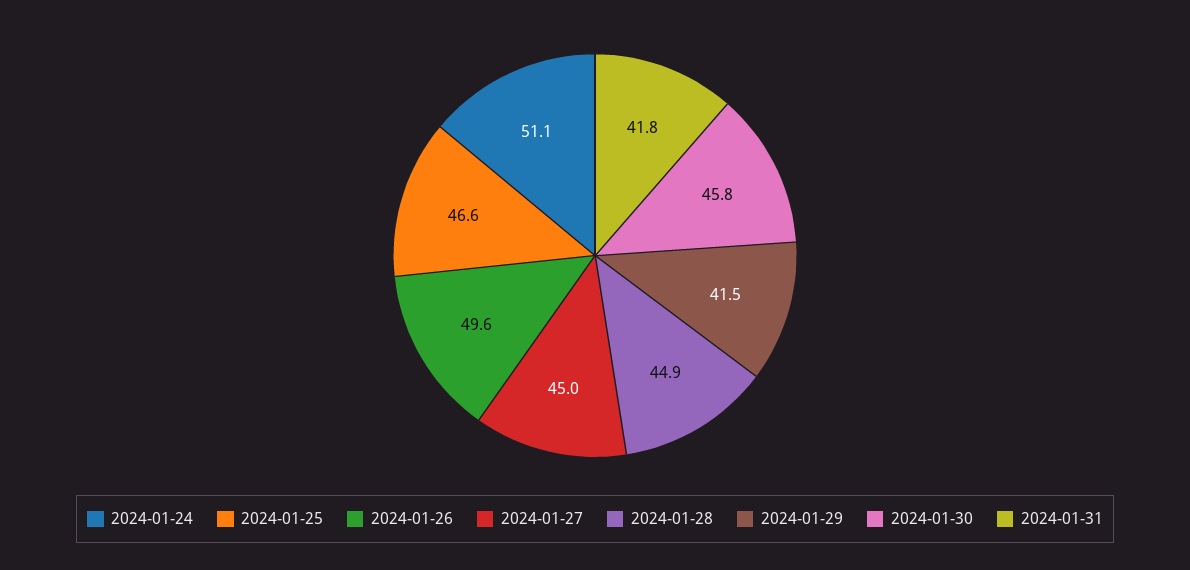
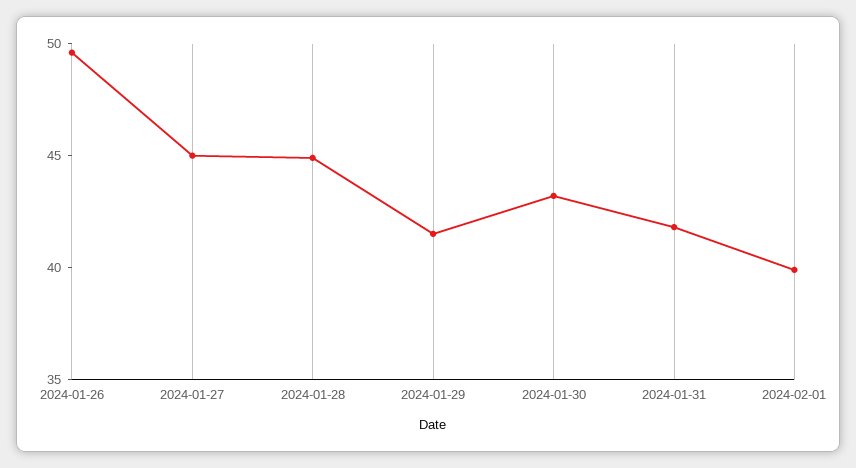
2024-01-24: 51.1 -> none
2024-01-25: 46.6 -> none
2024-01-30: 45.8 -> 43
2024-02-01: none -> 40

